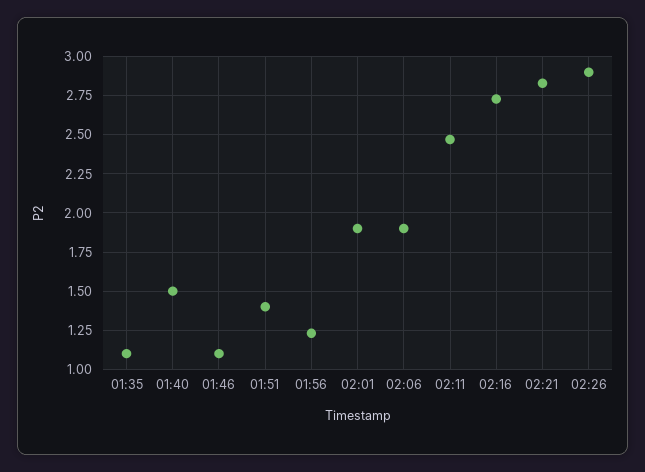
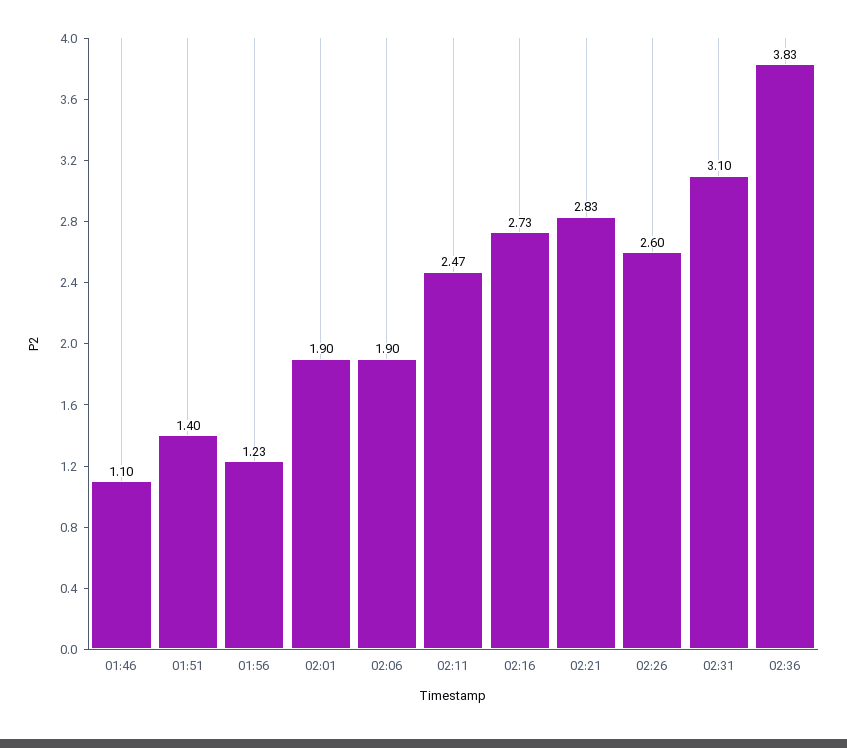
01:35: 1.1 -> none
01:40: 1.5 -> none
02:26: 2.9 -> 2.6
02:31: none -> 3.1
02:36: none -> 3.83

